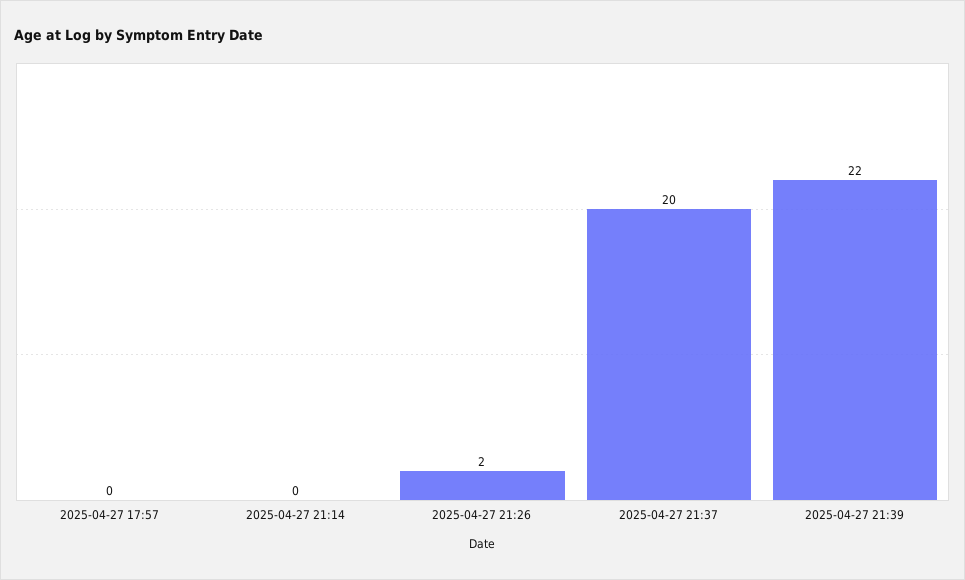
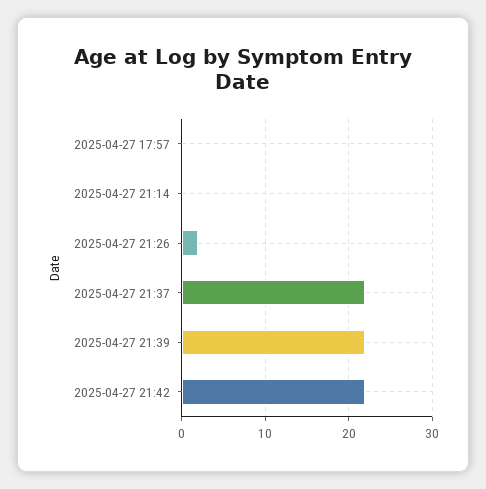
2025-04-27 21:37: 20 -> 22
2025-04-27 21:42: none -> 22

